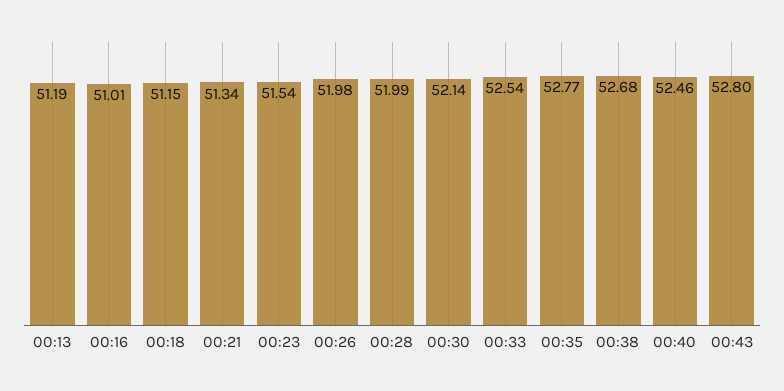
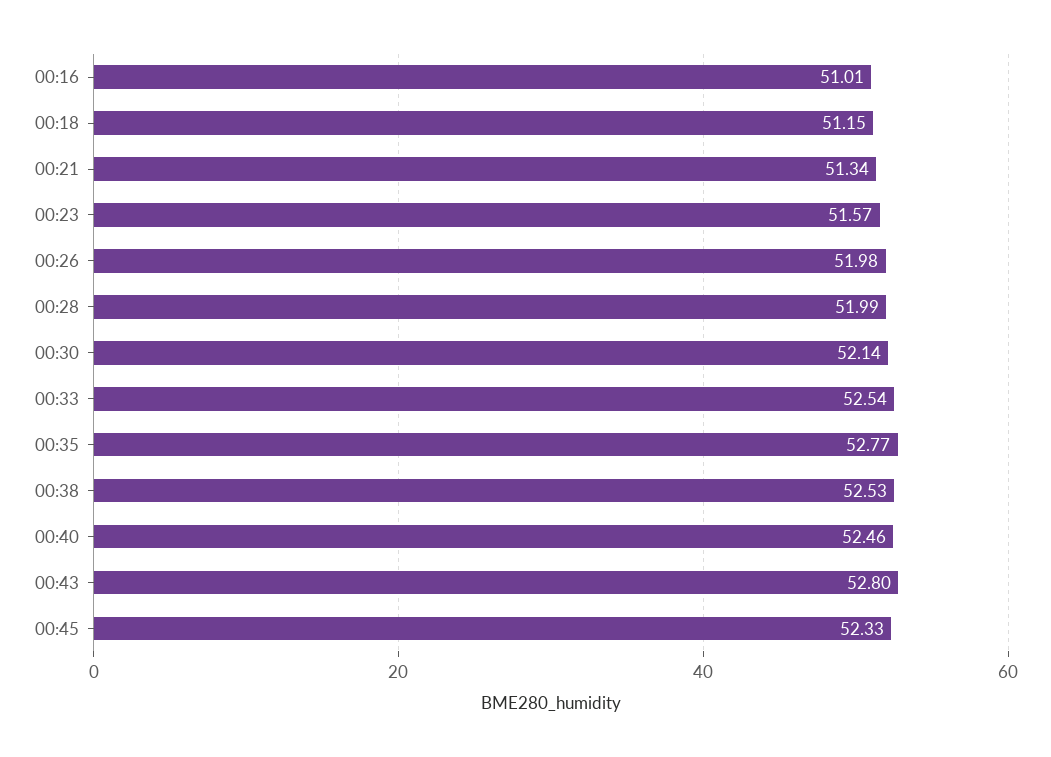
00:13: 51.19 -> none
00:23: 51.54 -> 51.57
00:38: 52.68 -> 52.53
00:45: none -> 52.33

